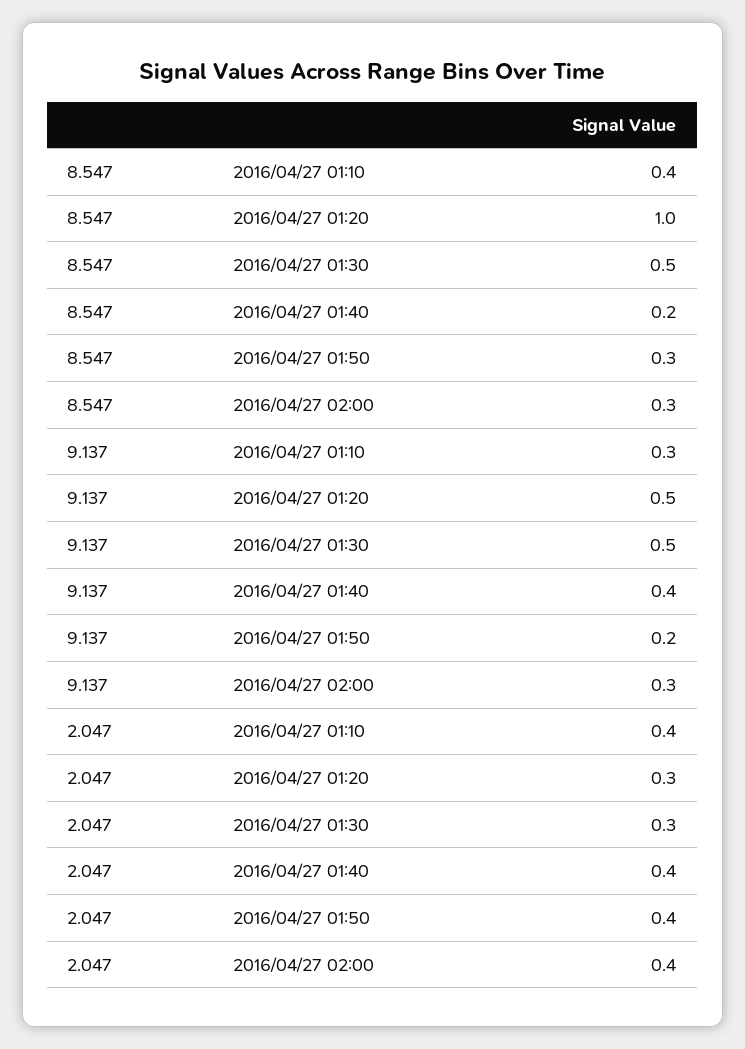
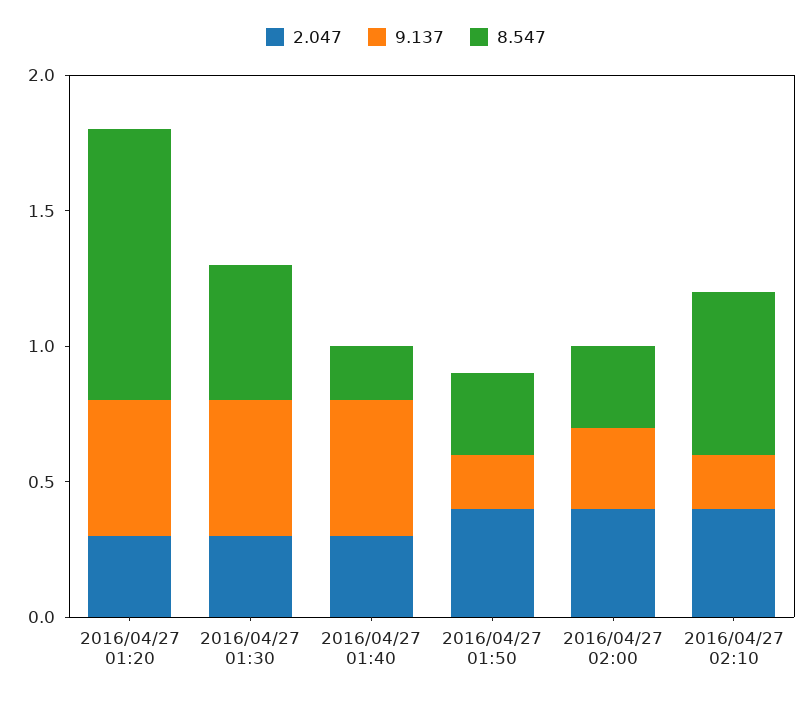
8.547, 2016/04/27 01:10: 0.4 -> none
9.137, 2016/04/27 01:10: 0.3 -> none
9.137, 2016/04/27 01:40: 0.4 -> 0.5
2.047, 2016/04/27 01:10: 0.4 -> none
2.047, 2016/04/27 01:40: 0.4 -> 0.3
2.047, 2016/04/27 02:10: none -> 0.4
9.137, 2016/04/27 02:10: none -> 0.2
8.547, 2016/04/27 02:10: none -> 0.6

